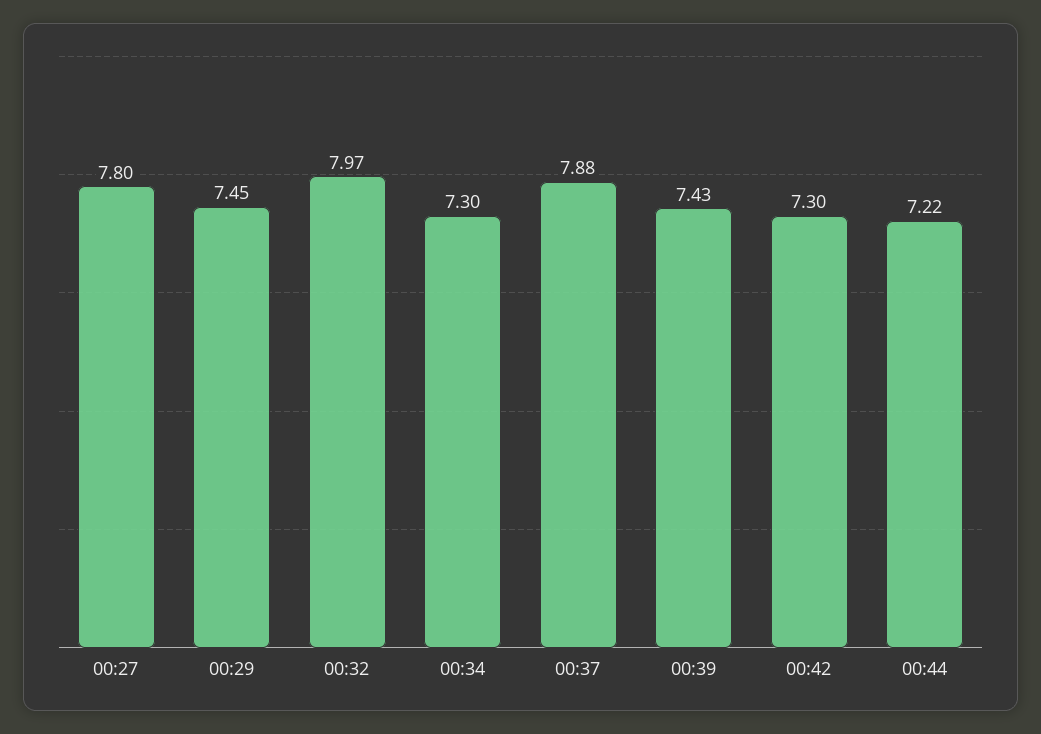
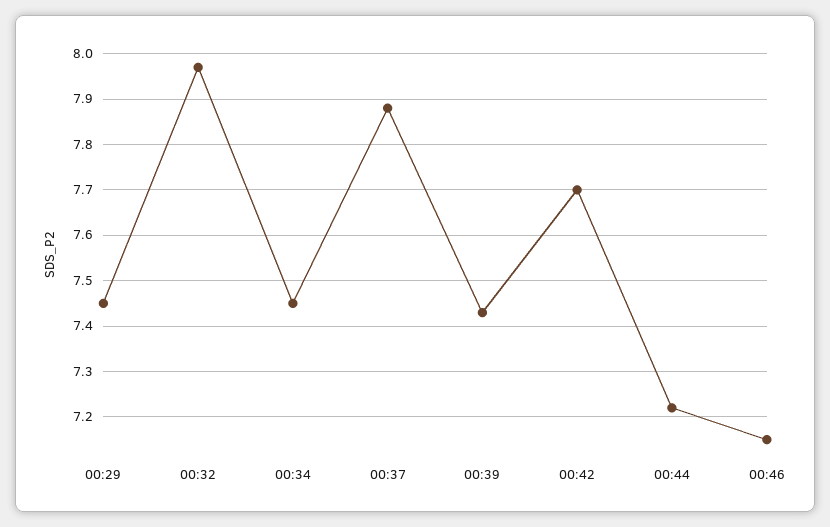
00:27: 7.8 -> none
00:34: 7.3 -> 7.45
00:42: 7.3 -> 7.7
00:46: none -> 7.15

